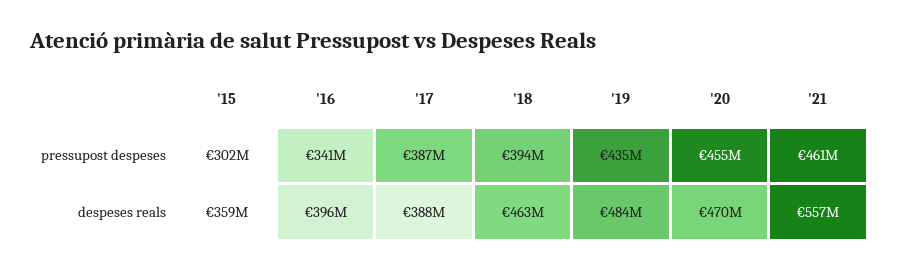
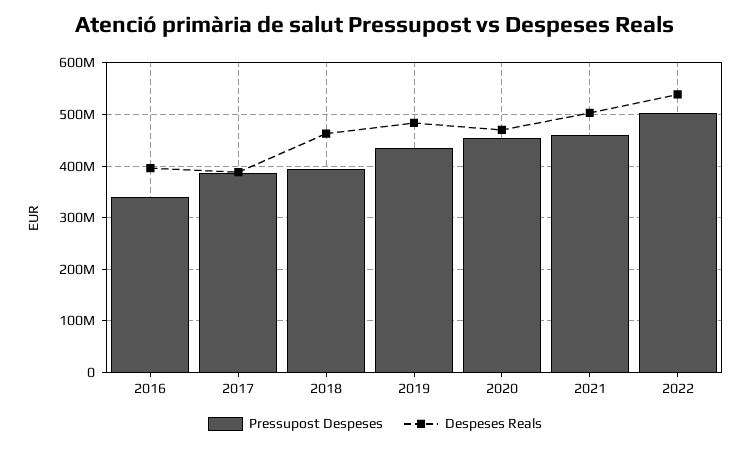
pressupost despeses, '15: 302000000 -> none
despeses reals, '15: 359000000 -> none
despeses reals, '21: 557000000 -> 500000000
pressupost despeses, 2022: none -> 500000000
despeses reals, 2022: none -> 540000000

